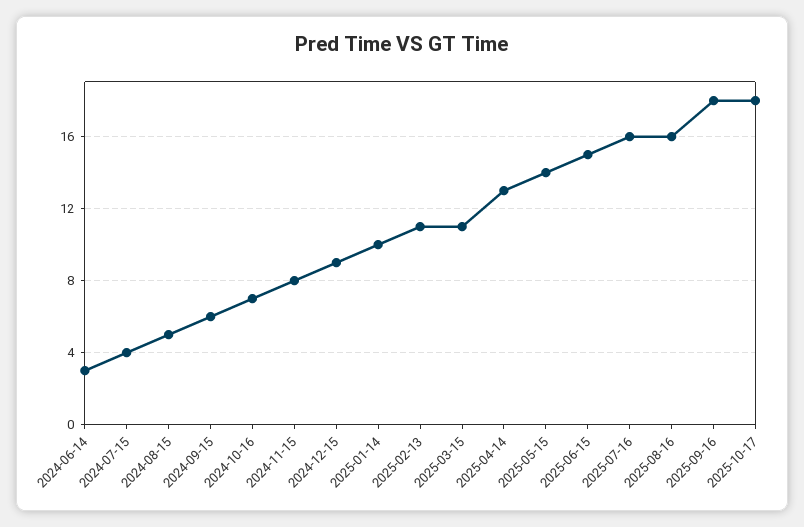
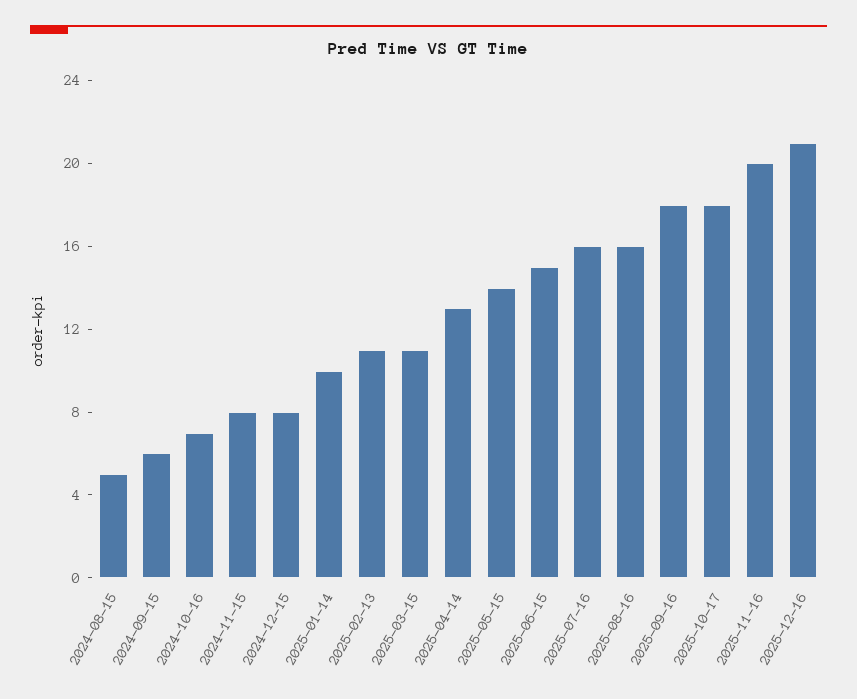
2024-06-14: 3 -> none
2024-07-15: 4 -> none
2024-12-15: 9 -> 8
2025-11-16: none -> 20
2025-12-16: none -> 21

